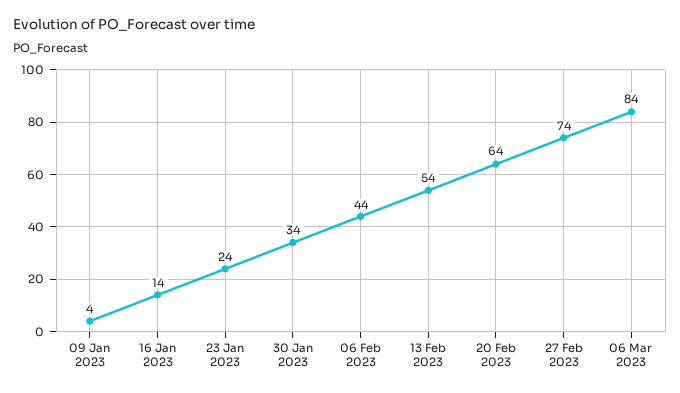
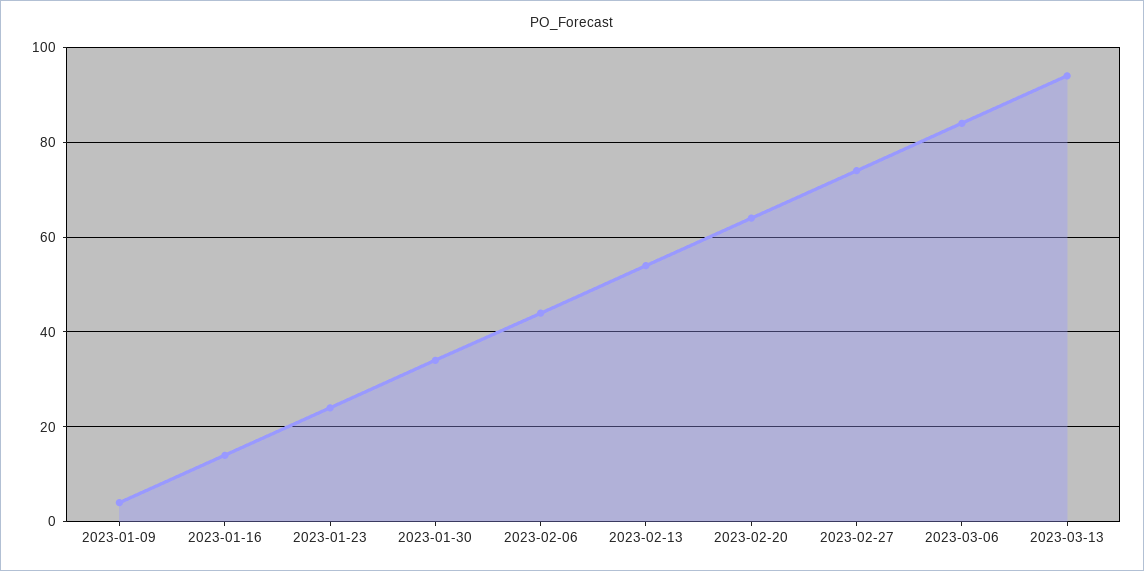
2023-03-13: none -> 95

